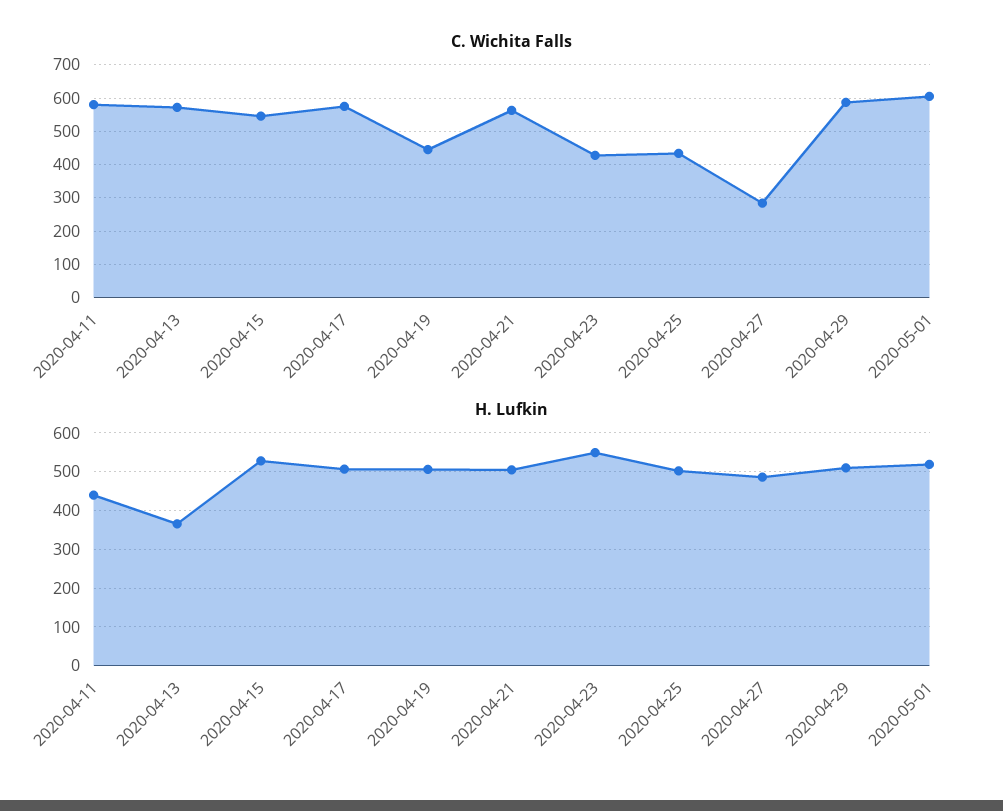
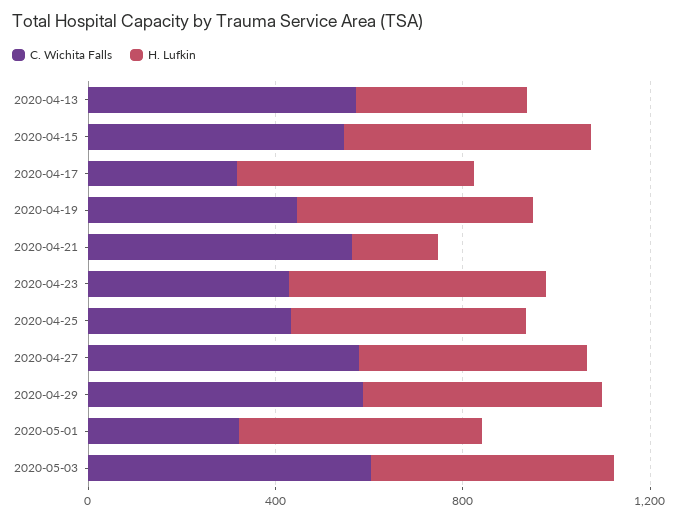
C. Wichita Falls, 2020-04-11: 580 -> none
C. Wichita Falls, 2020-04-17: 580 -> 300
C. Wichita Falls, 2020-04-27: 280 -> 600
C. Wichita Falls, 2020-05-01: 600 -> 300
H. Lufkin, 2020-04-11: 440 -> none
H. Lufkin, 2020-04-21: 500 -> 200
C. Wichita Falls, 2020-05-03: none -> 600
H. Lufkin, 2020-05-03: none -> 500

